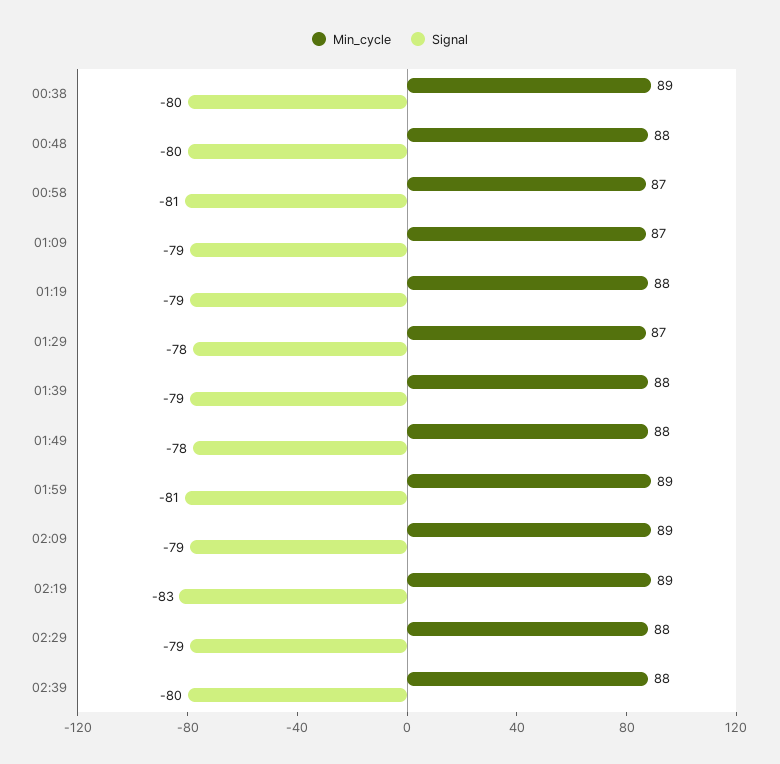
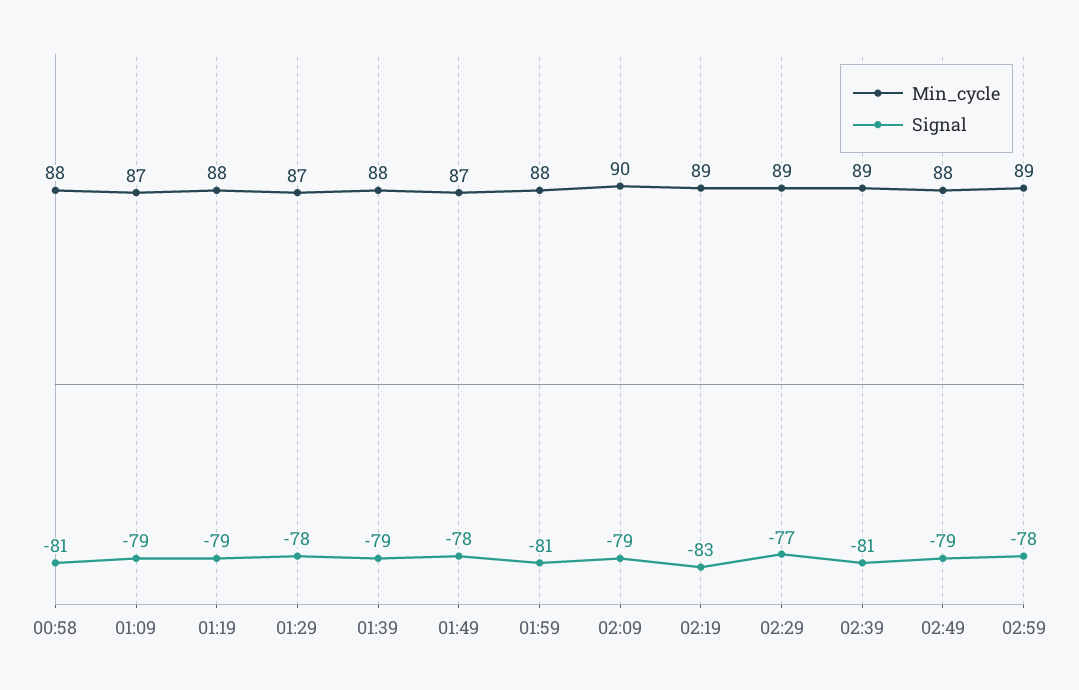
Min_cycle, 00:38: 89 -> none
Signal, 00:38: -80 -> none
Min_cycle, 00:48: 88 -> none
Signal, 00:48: -80 -> none
Min_cycle, 00:58: 87 -> 88
Min_cycle, 01:49: 88 -> 87
Min_cycle, 01:59: 89 -> 88
Min_cycle, 02:09: 89 -> 90
Min_cycle, 02:29: 88 -> 89
Signal, 02:29: -79 -> -77
Min_cycle, 02:39: 88 -> 89
Signal, 02:39: -80 -> -81
Min_cycle, 02:49: none -> 88
Signal, 02:49: none -> -79
Min_cycle, 02:59: none -> 89
Signal, 02:59: none -> -78

